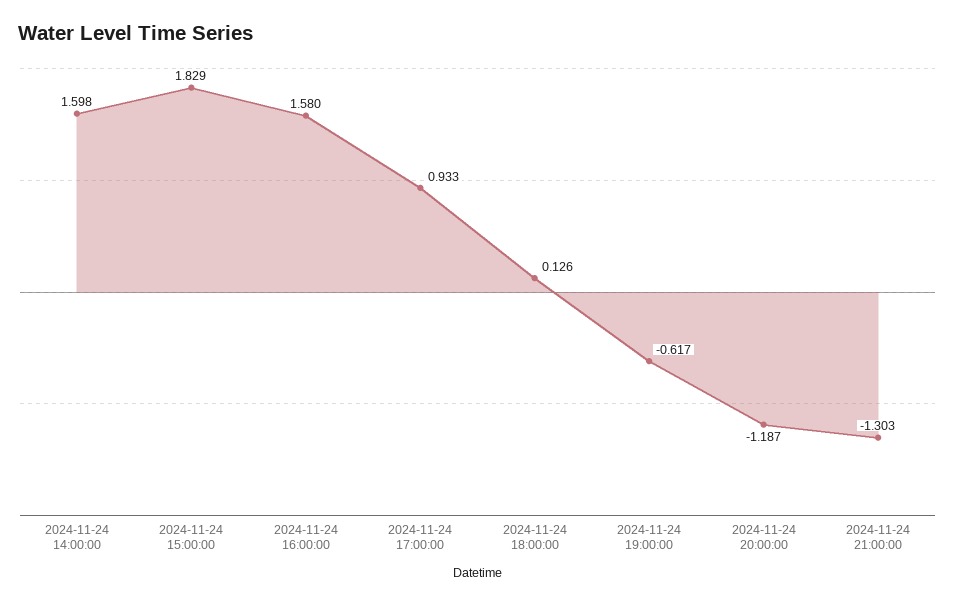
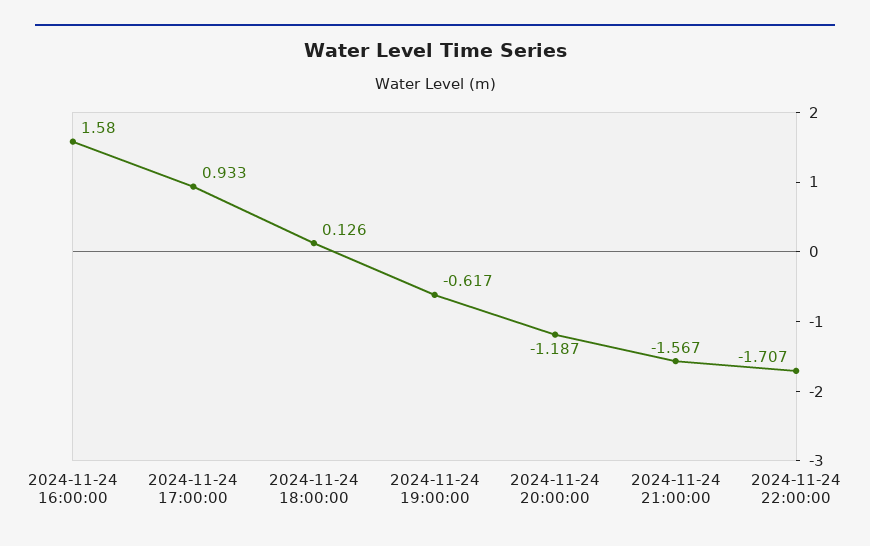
2024-11-24 14:00:00: 1.598 -> none
2024-11-24 15:00:00: 1.829 -> none
2024-11-24 21:00:00: -1.303 -> -1.567
2024-11-24 22:00:00: none -> -1.707

